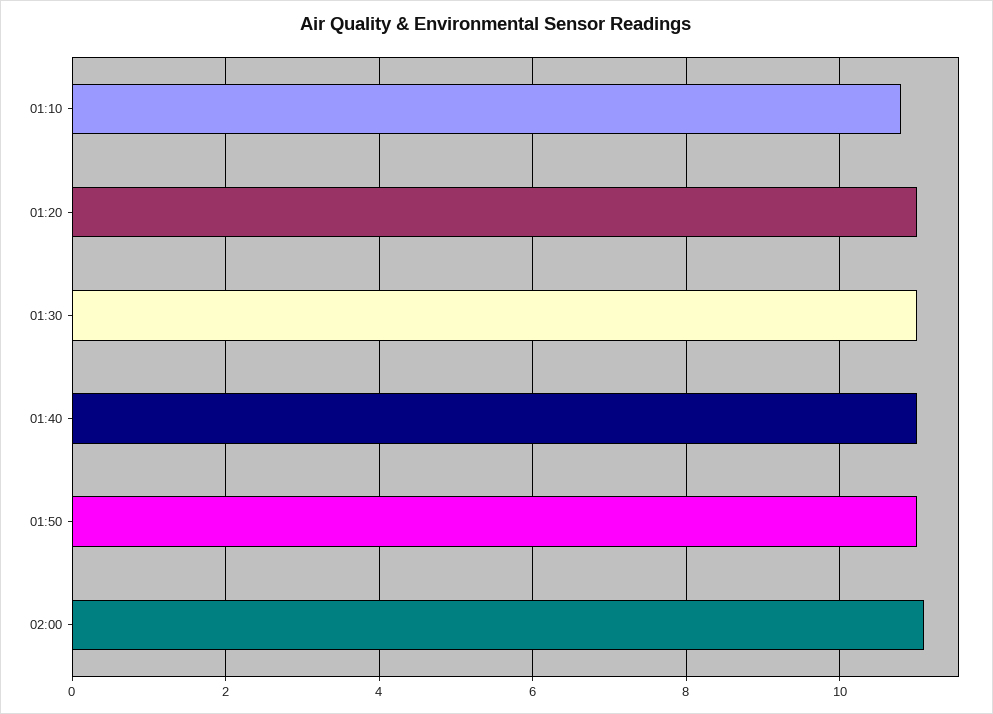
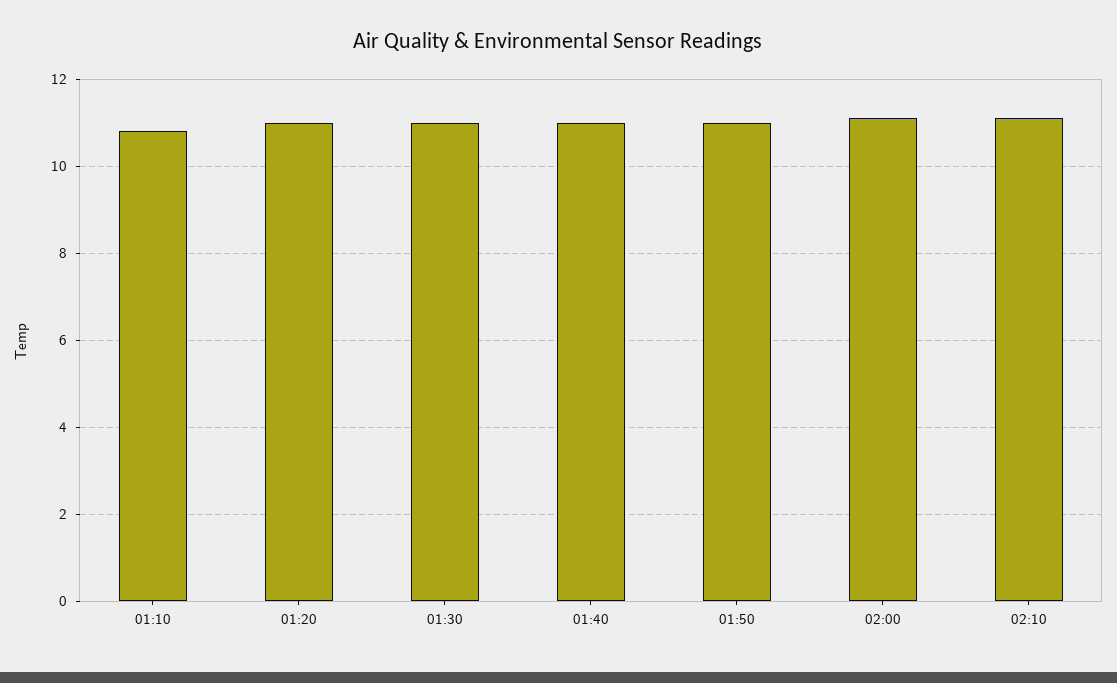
02:10: none -> 11

